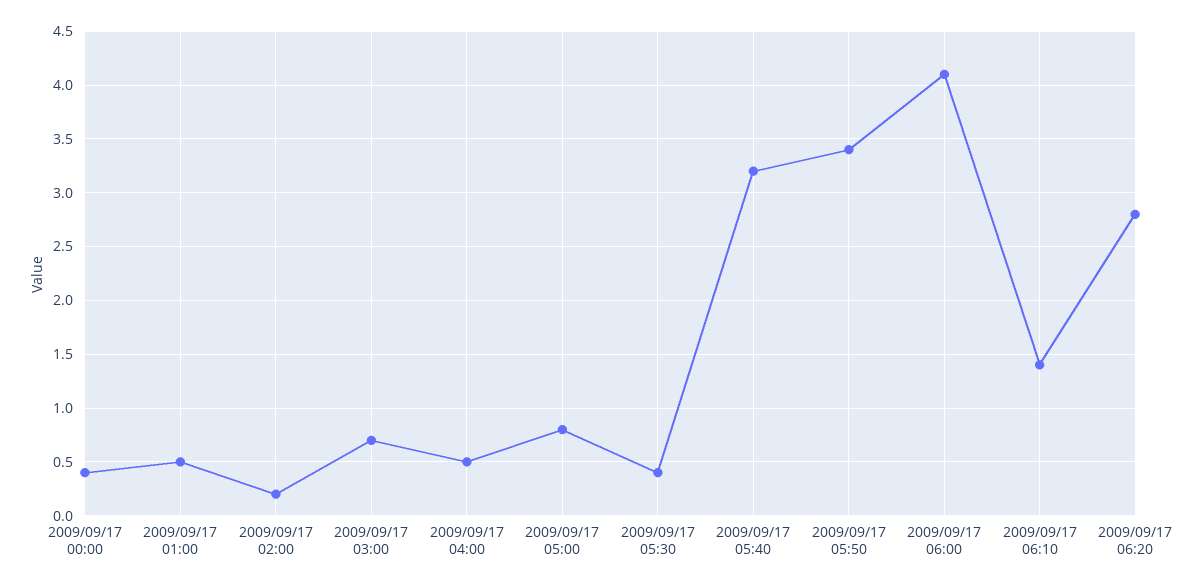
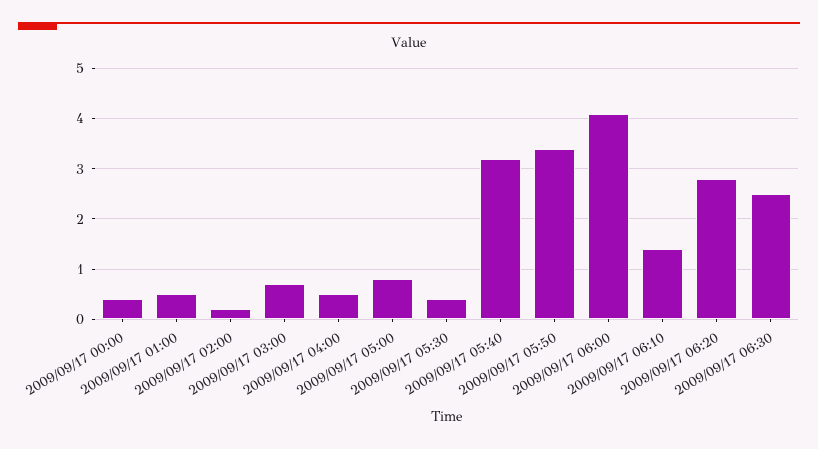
2009/09/17 06:30: none -> 2.5

